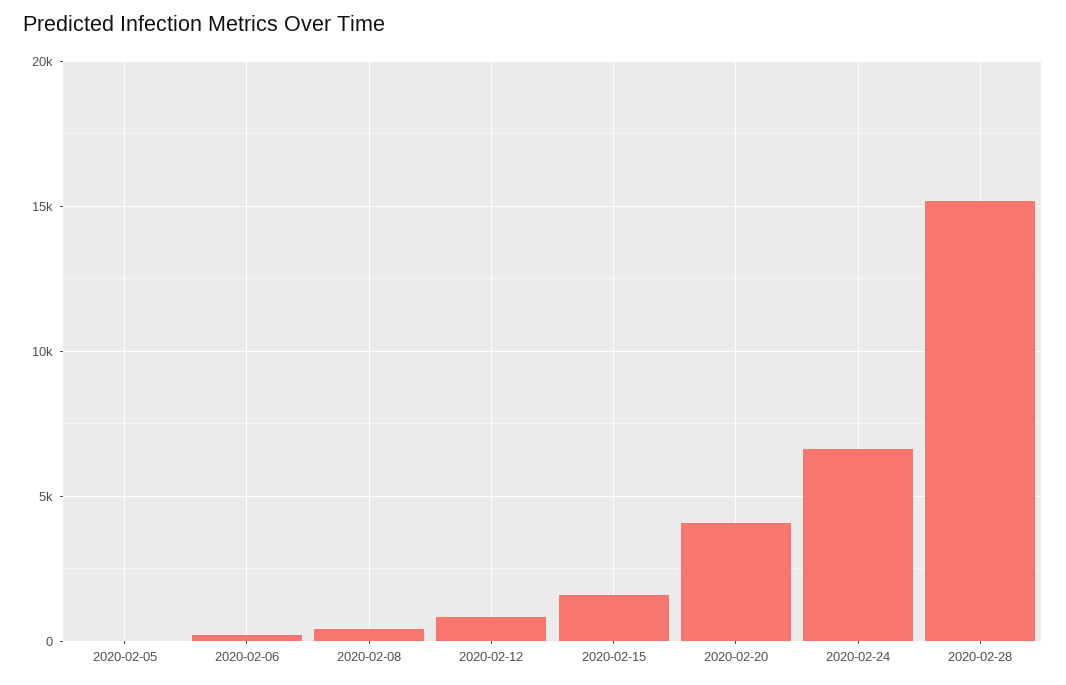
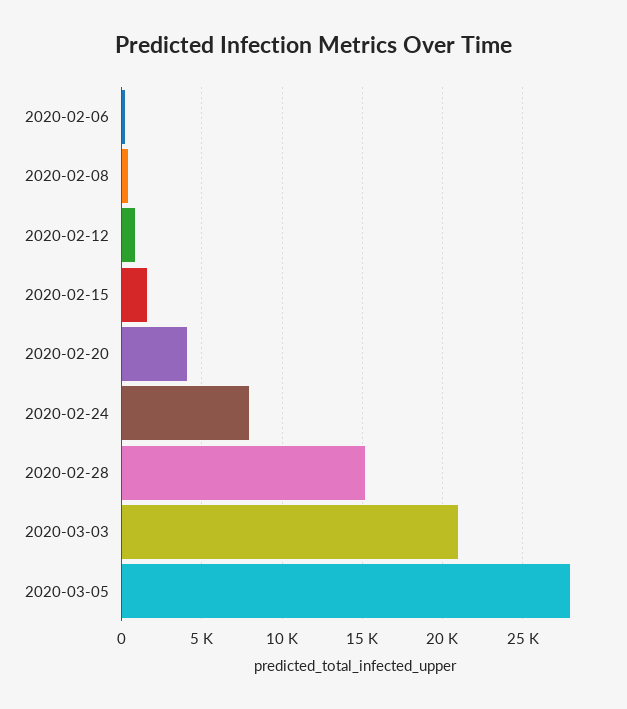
2020-02-05: 0 -> none
2020-02-24: 6500 -> 8000
2020-03-03: none -> 21000
2020-03-05: none -> 28000

